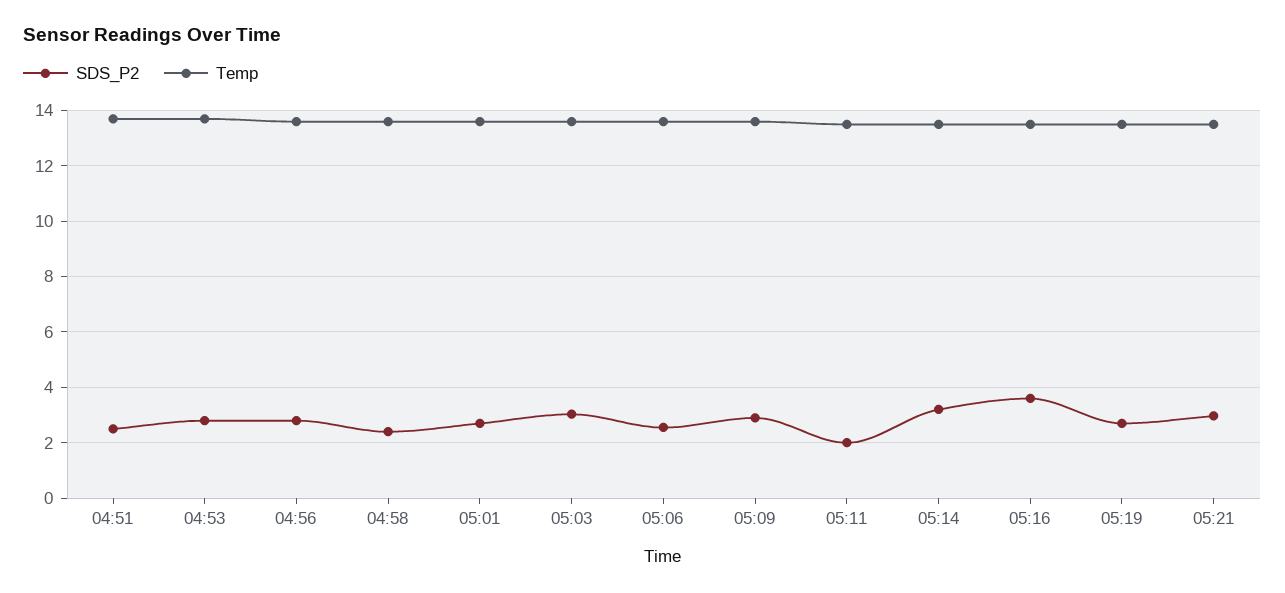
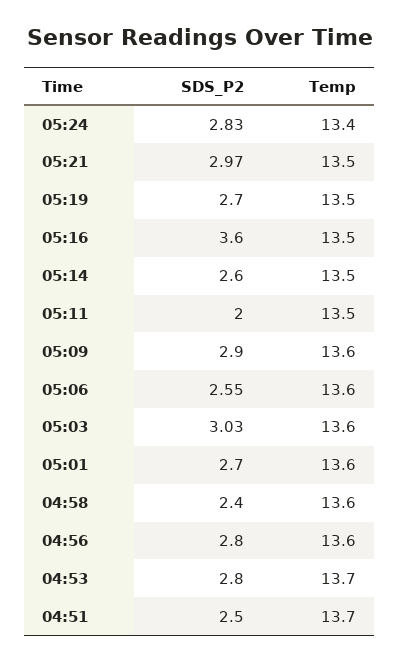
SDS_P2, 05:14: 3.25 -> 2.6
SDS_P2, 05:24: none -> 2.83
Temp, 05:24: none -> 13.4

